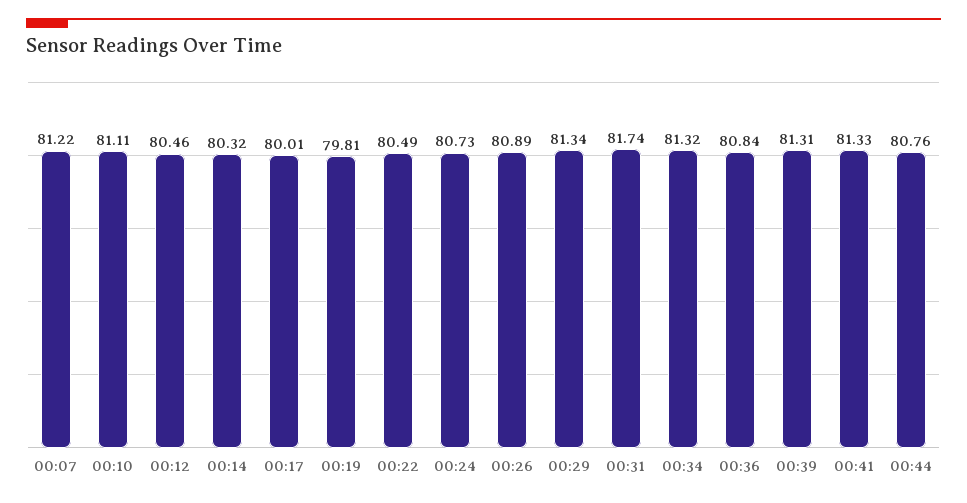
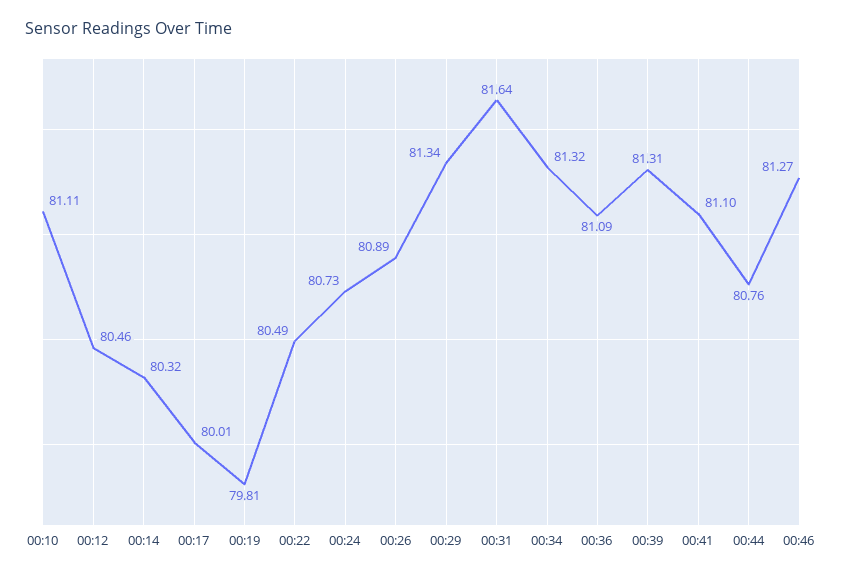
00:07: 81.22 -> none
00:31: 81.74 -> 81.64
00:36: 80.84 -> 81.09
00:41: 81.33 -> 81.1
00:46: none -> 81.27

